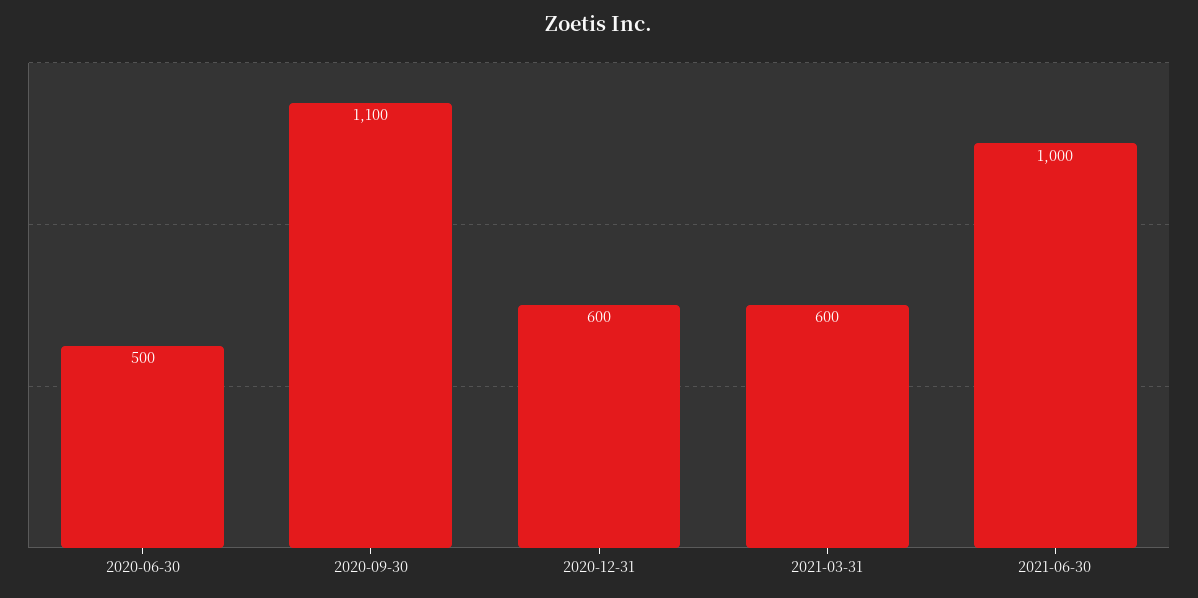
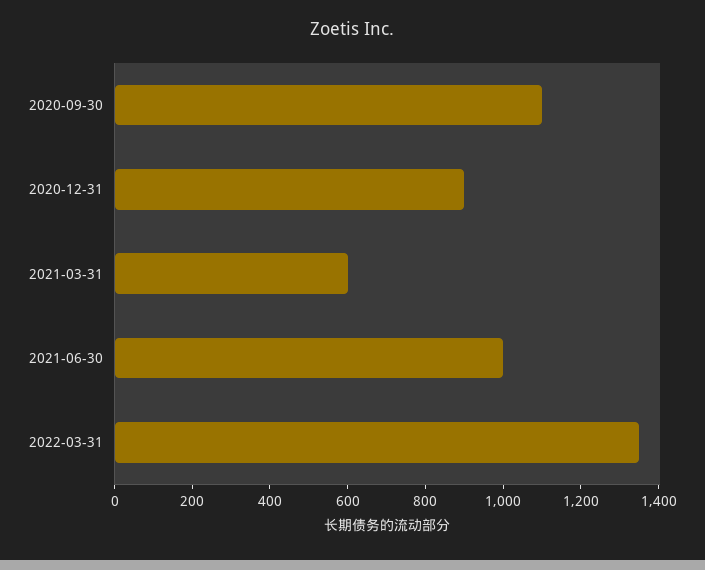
2020-06-30: 500 -> none
2020-12-31: 600 -> 900
2022-03-31: none -> 1350

